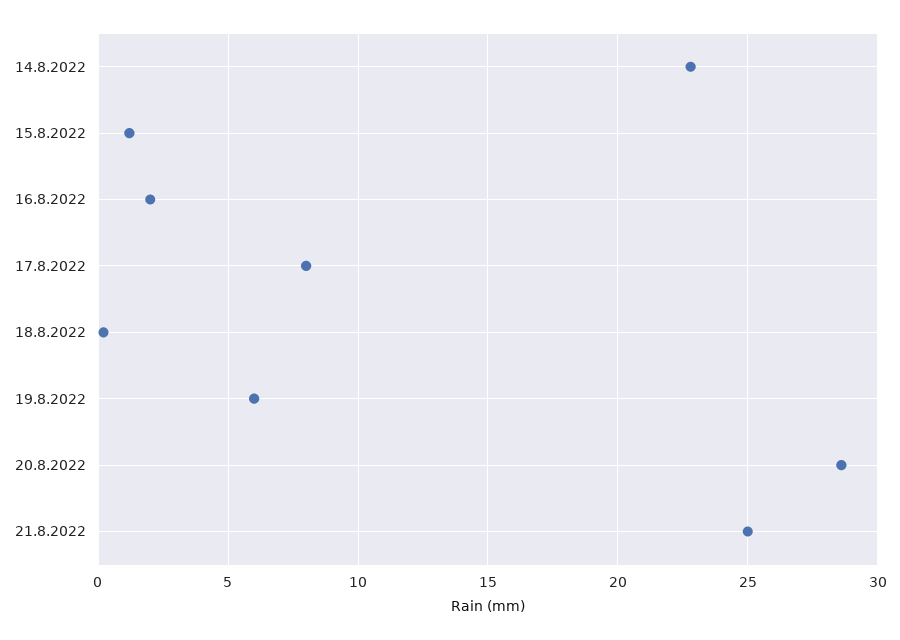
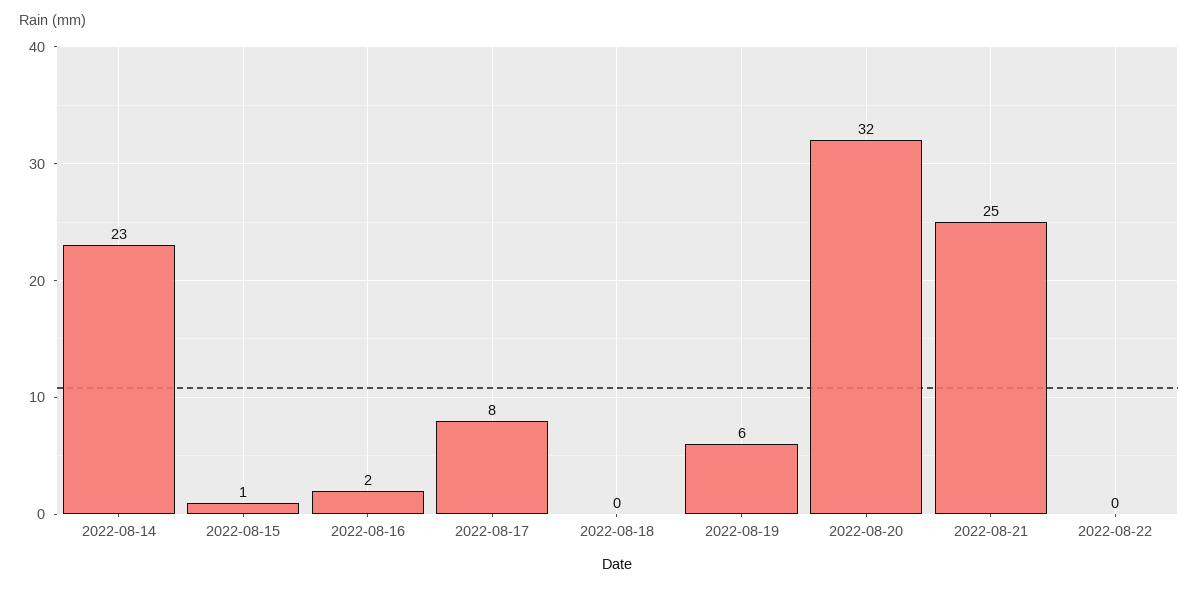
20.8.2022: 28.5 -> 32
2022-08-22: none -> 0

